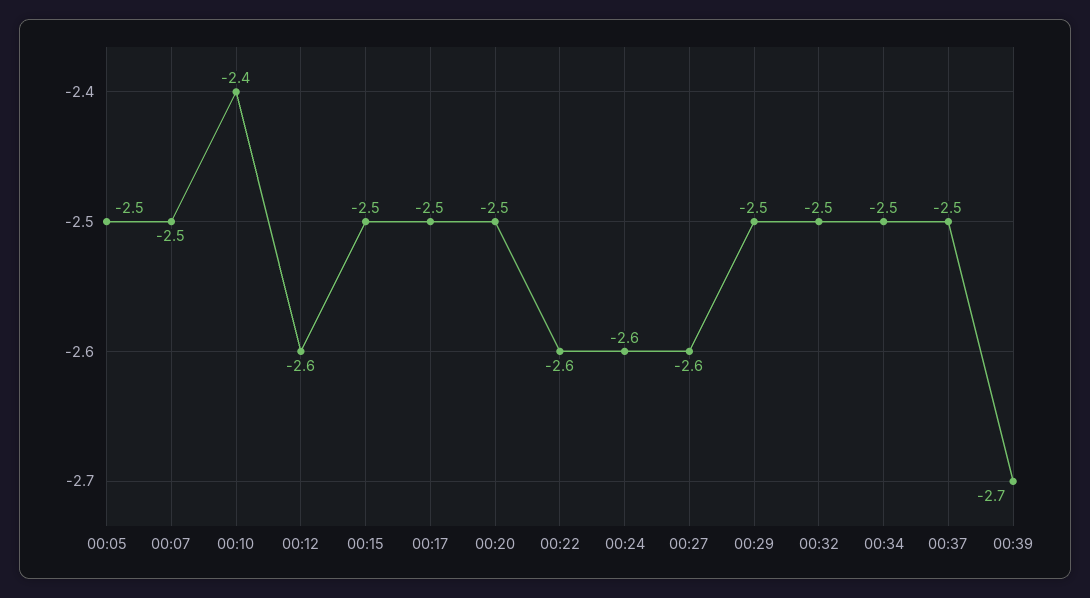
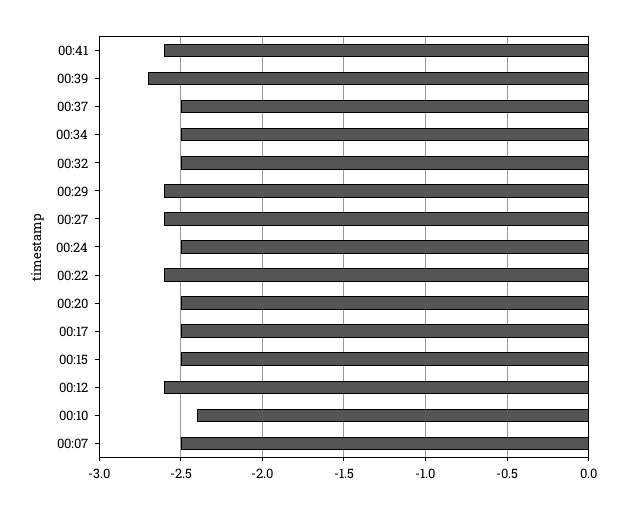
00:05: -2.5 -> none
00:24: -2.6 -> -2.5
00:29: -2.5 -> -2.6
00:41: none -> -2.6

